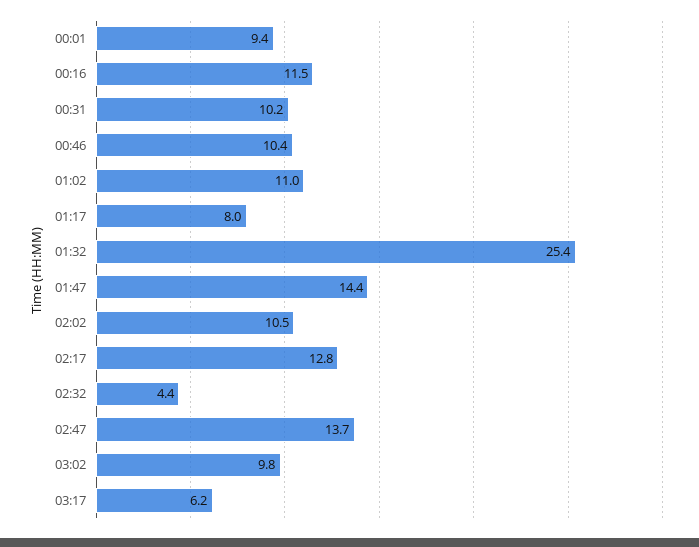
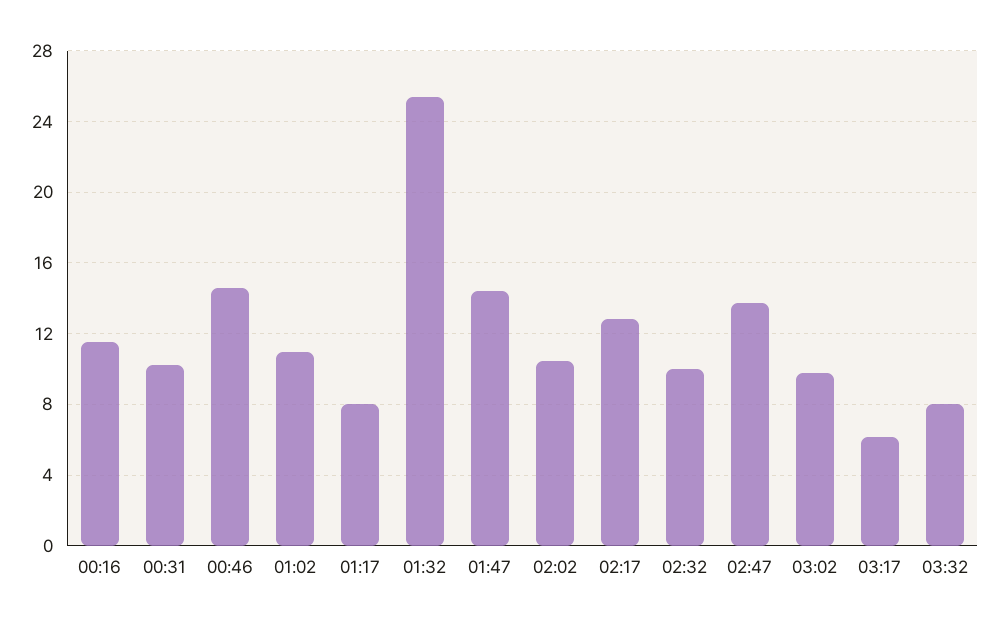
00:01: 9.4 -> none
00:46: 10.4 -> 14.5
02:32: 4.4 -> 10
03:32: none -> 8

